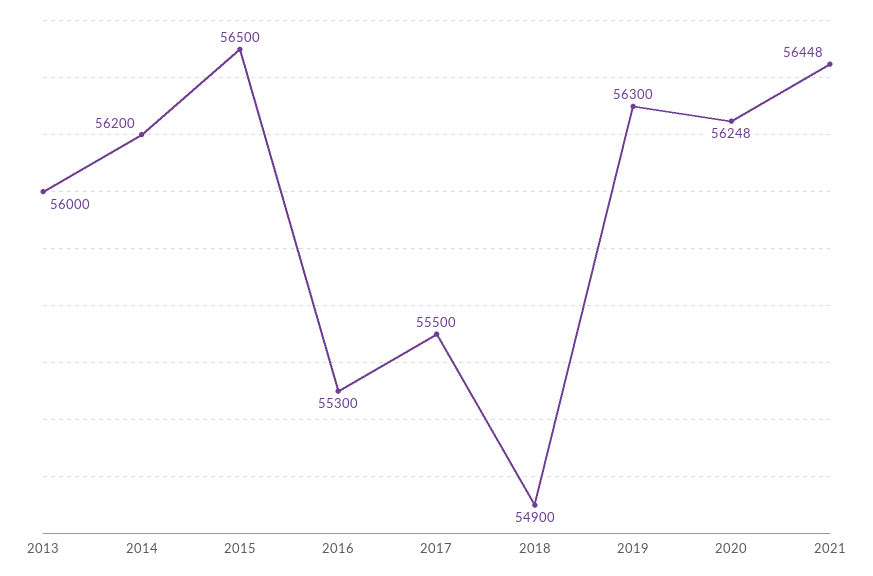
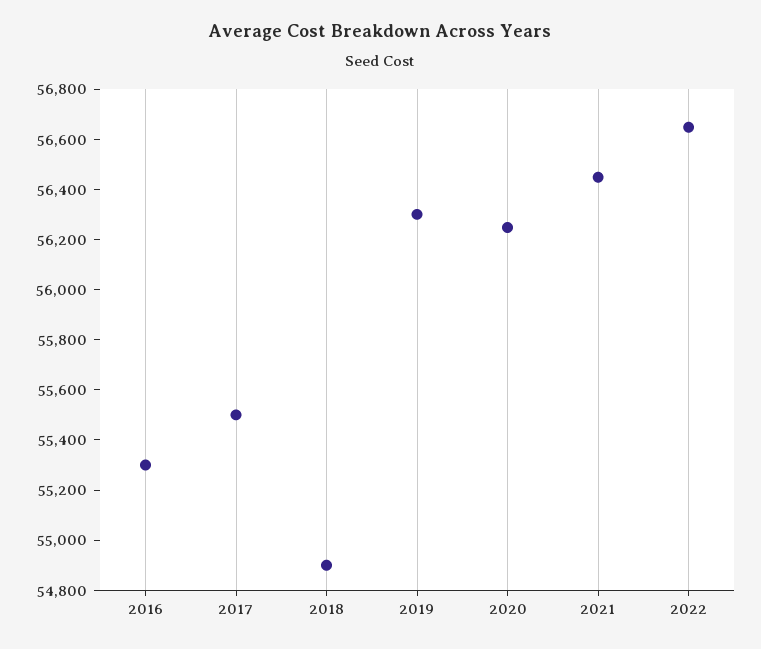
2013: 56000 -> none
2014: 56200 -> none
2015: 56500 -> none
2022: none -> 56650

